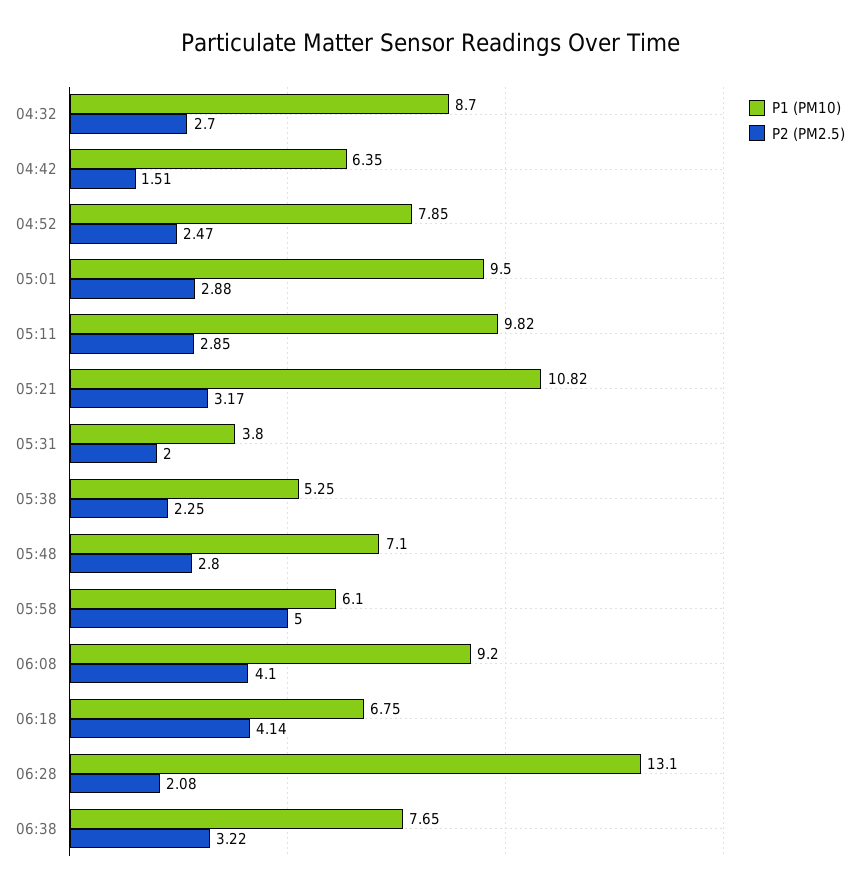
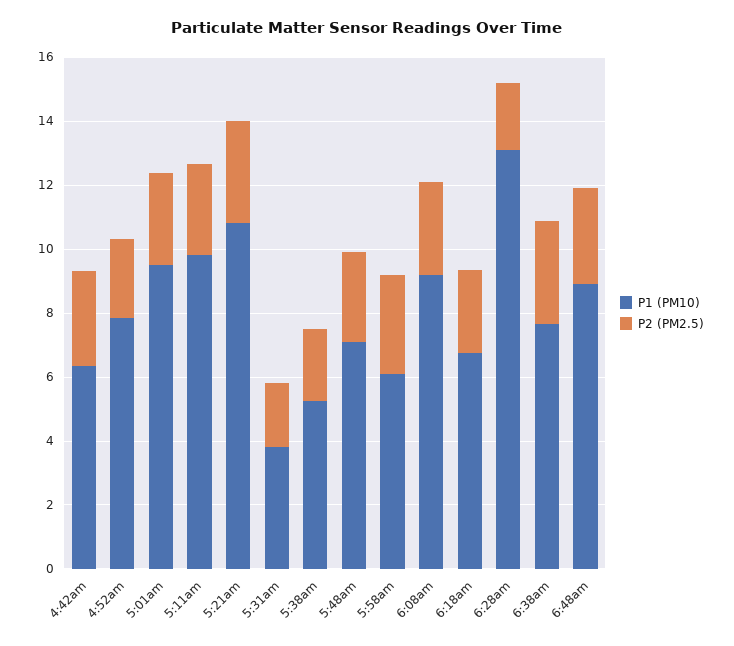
P1 (PM10), 04:32: 8.7 -> none
P2 (PM2.5), 04:32: 2.7 -> none
P2 (PM2.5), 04:42: 1.51 -> 3
P2 (PM2.5), 05:58: 5 -> 3
P2 (PM2.5), 06:08: 4.1 -> 3
P2 (PM2.5), 06:18: 4.14 -> 2.5
P1 (PM10), 6:48am: none -> 9
P2 (PM2.5), 6:48am: none -> 3

